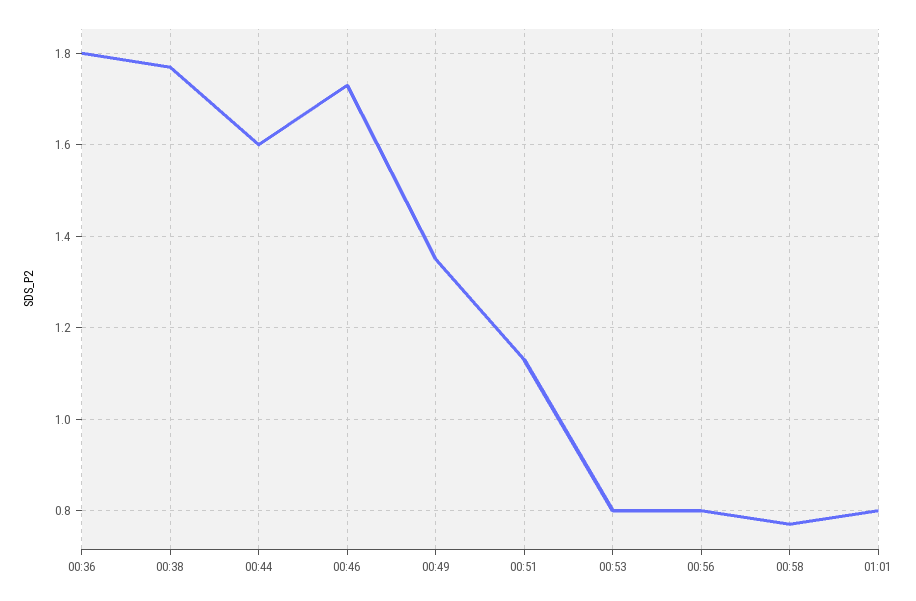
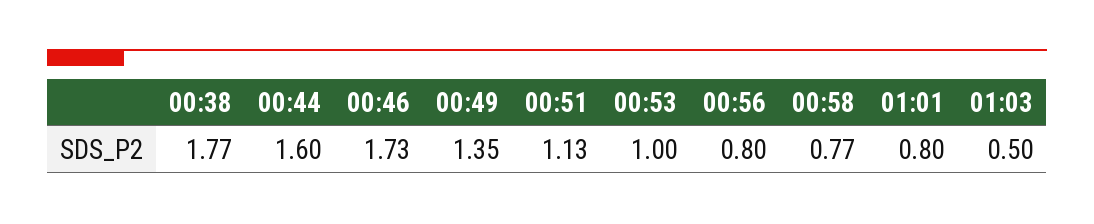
00:36: 1.8 -> none
00:53: 0.8 -> 1
01:03: none -> 0.5

